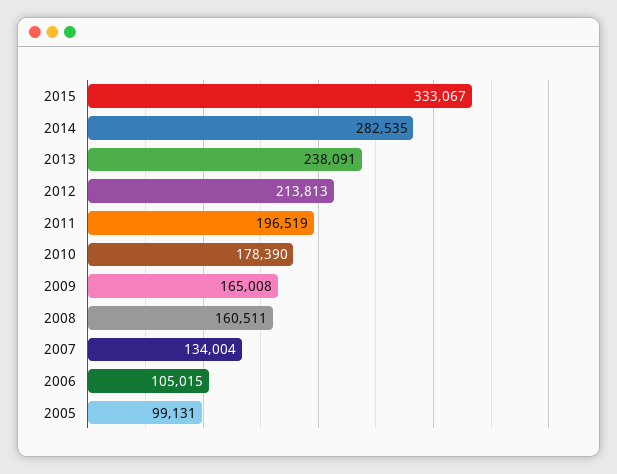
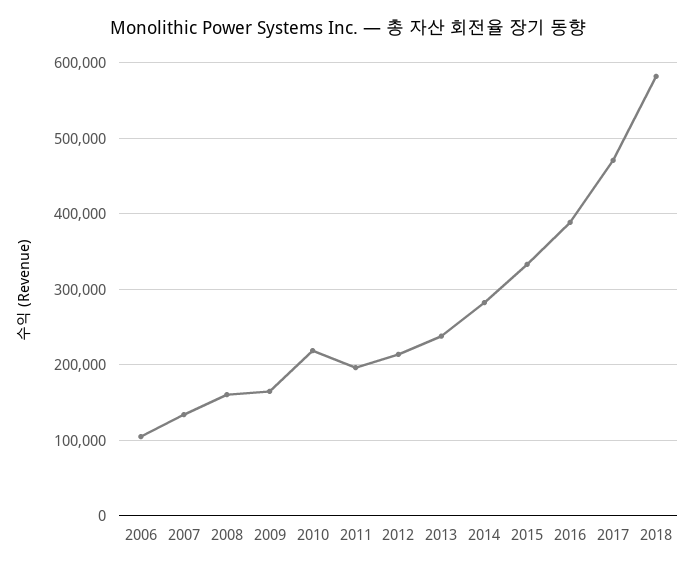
2010: 178390 -> 220000
2005: 99131 -> none
2016: none -> 390000
2017: none -> 470000
2018: none -> 580000

